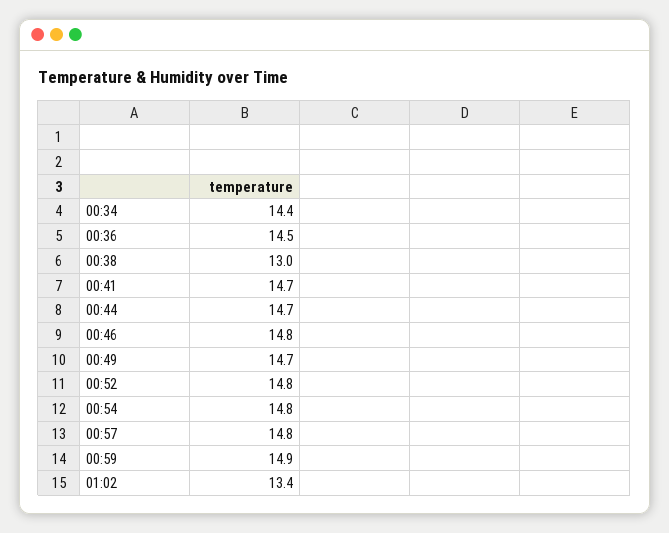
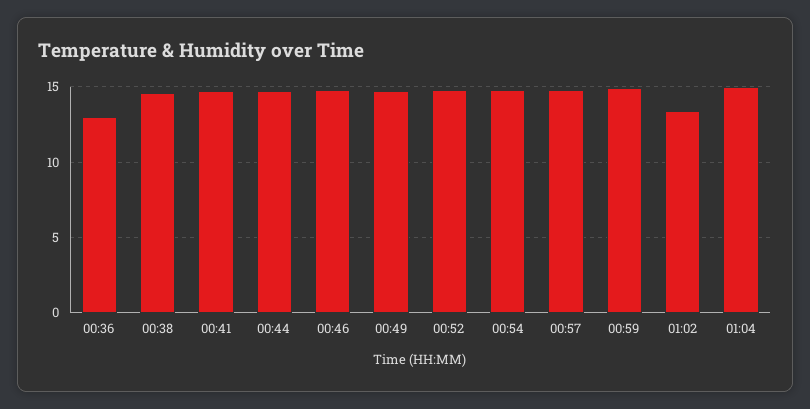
00:34: 14.4 -> none
00:36: 14.5 -> 13
00:38: 13 -> 14.5
01:04: none -> 15

